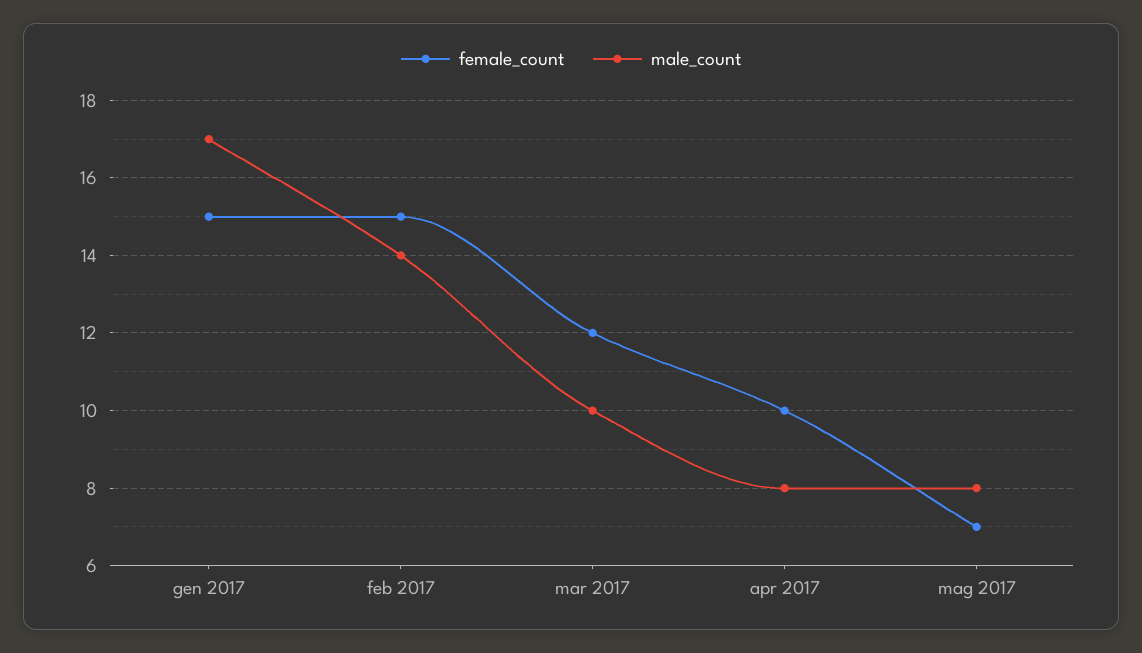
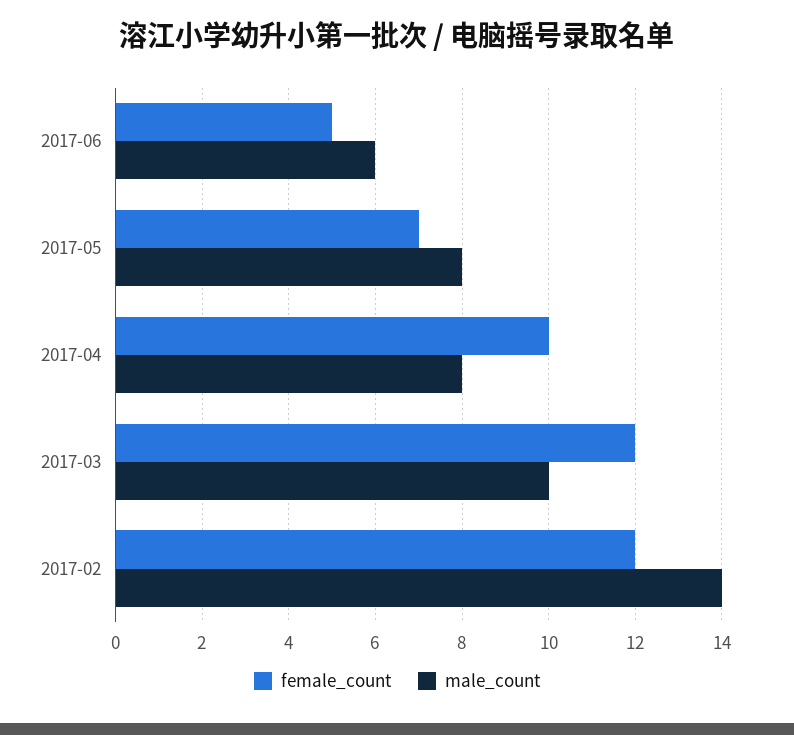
female_count, gen 2017: 15 -> none
male_count, gen 2017: 17 -> none
female_count, feb 2017: 15 -> 12
female_count, 2017-06: none -> 5
male_count, 2017-06: none -> 6

